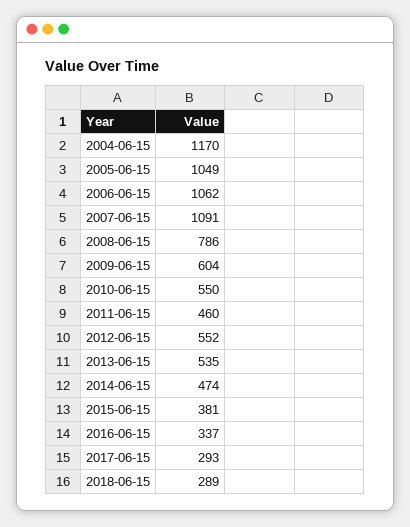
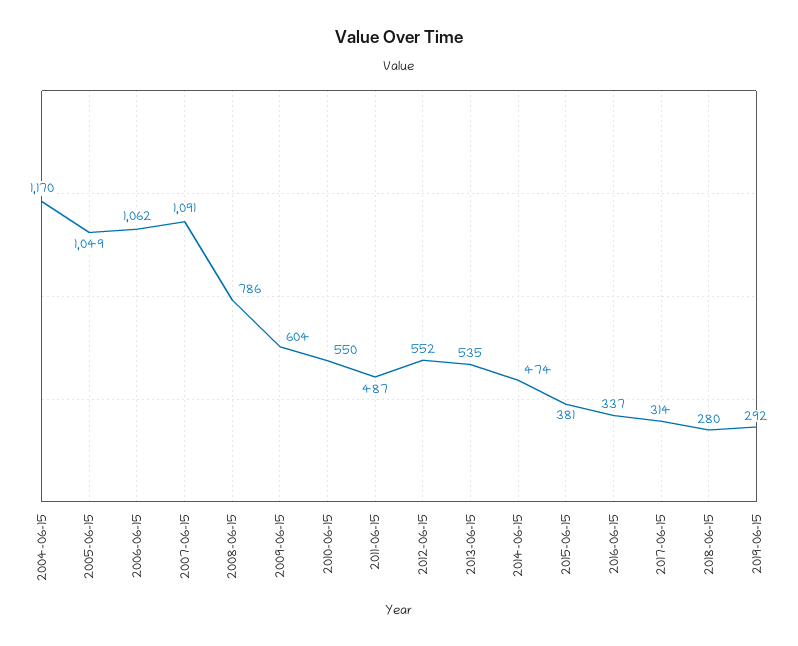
2011-06-15: 460 -> 487
2017-06-15: 293 -> 314
2018-06-15: 289 -> 280
2019-06-15: none -> 292

